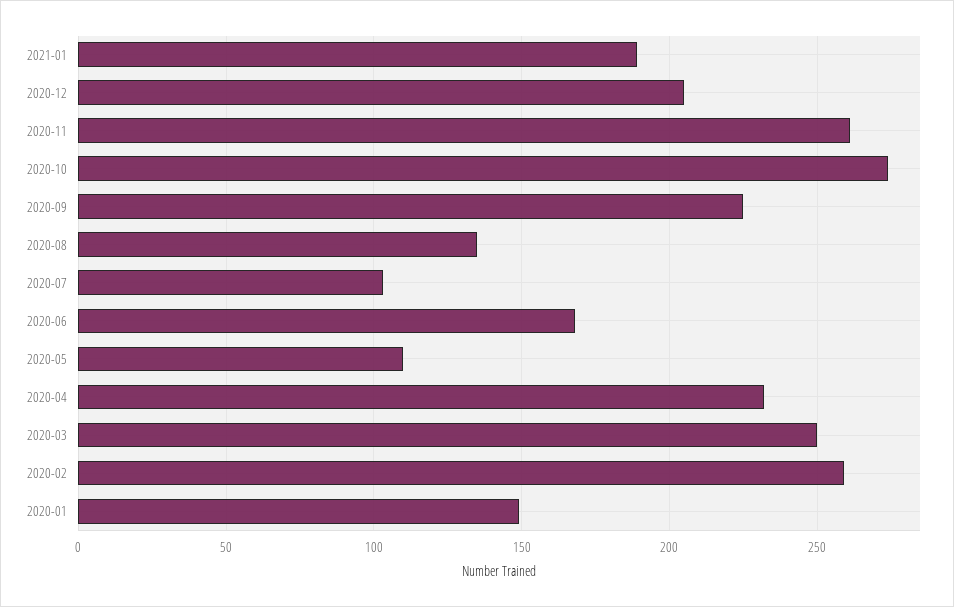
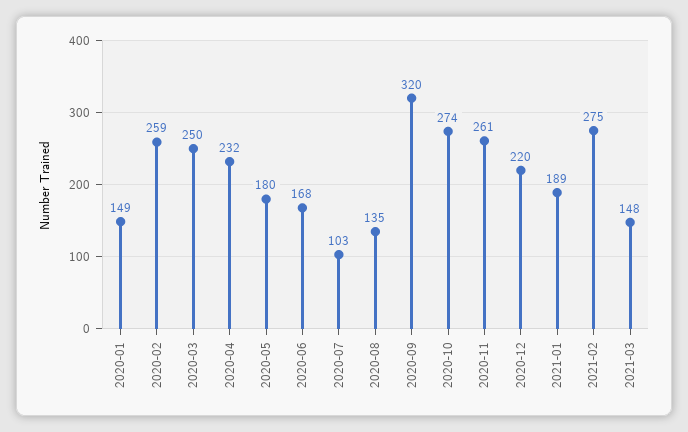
2020-12: 205 -> 220
2020-09: 225 -> 320
2020-05: 110 -> 180
2021-02: none -> 275
2021-03: none -> 148

